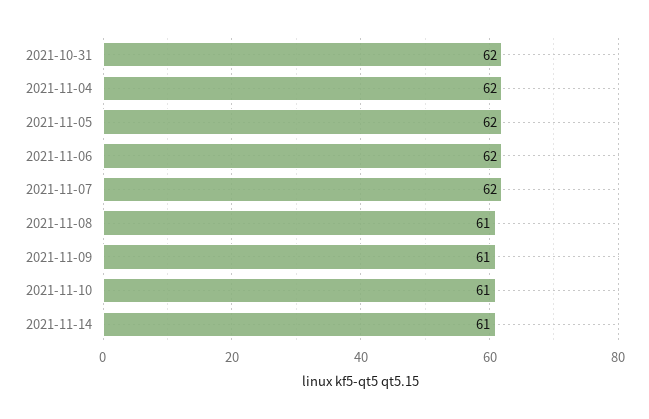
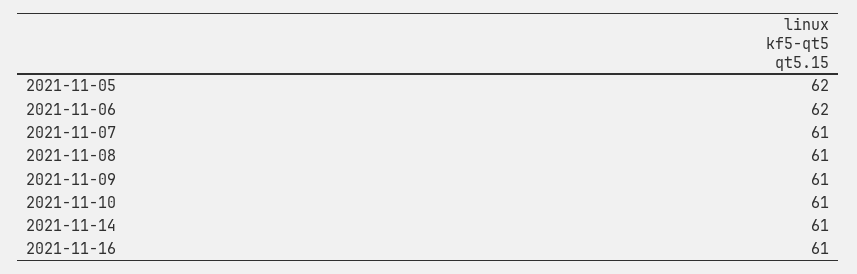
2021-10-31: 62 -> none
2021-11-04: 62 -> none
2021-11-07: 62 -> 61
2021-11-16: none -> 61

